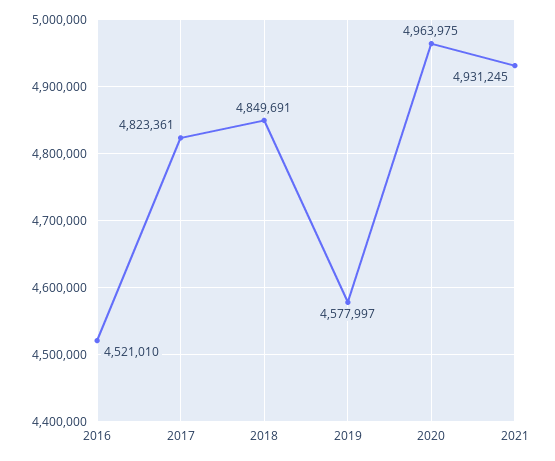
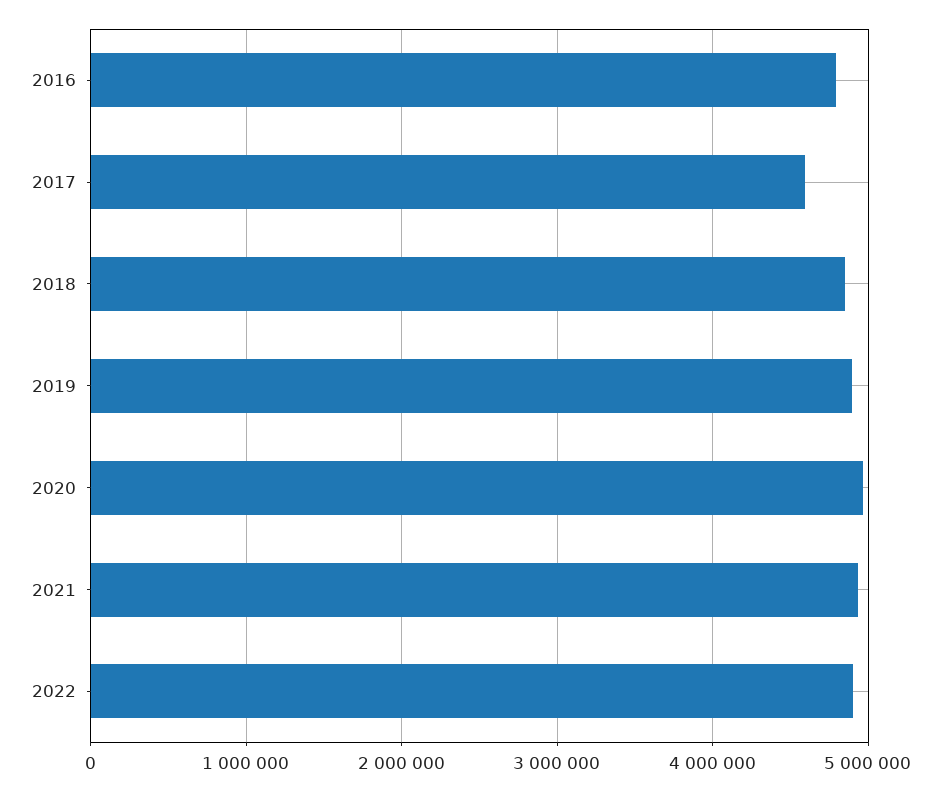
2016: 4521010 -> 4800000
2017: 4823361 -> 4600000
2019: 4577997 -> 4900000
2022: none -> 4900000

